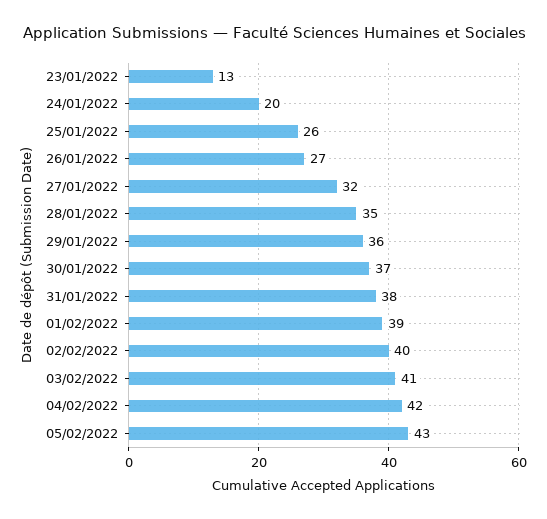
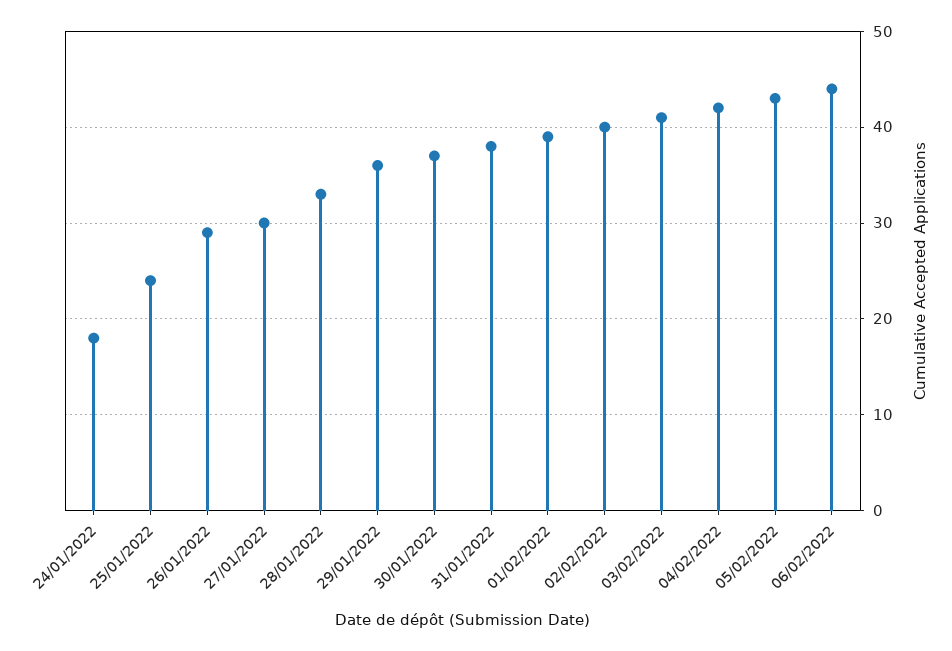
23/01/2022: 13 -> none
24/01/2022: 20 -> 18
25/01/2022: 26 -> 24
26/01/2022: 27 -> 29
27/01/2022: 32 -> 30
28/01/2022: 35 -> 33
06/02/2022: none -> 44

